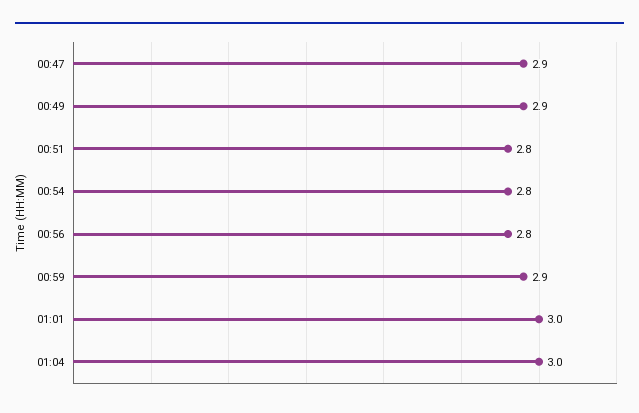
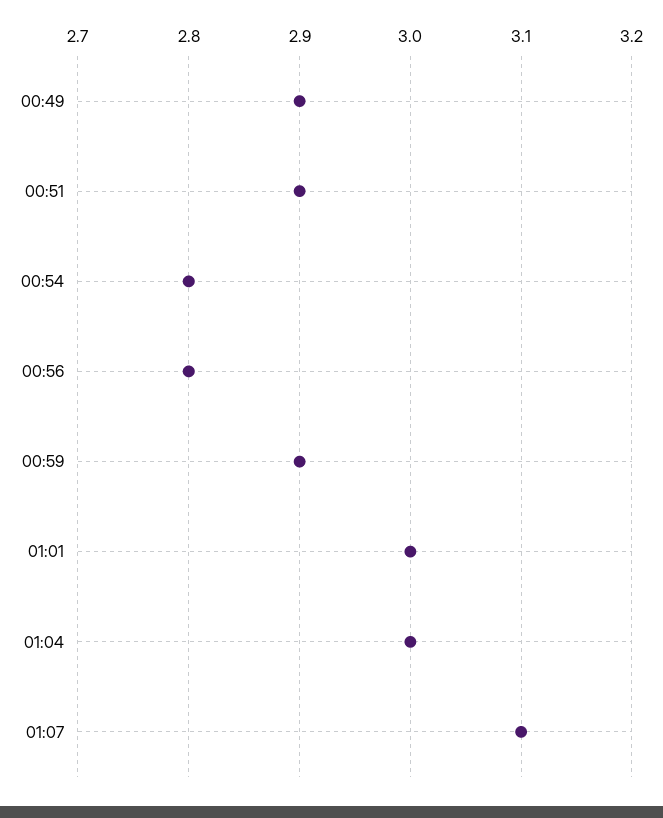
00:47: 2.9 -> none
00:51: 2.8 -> 2.9
01:07: none -> 3.1

